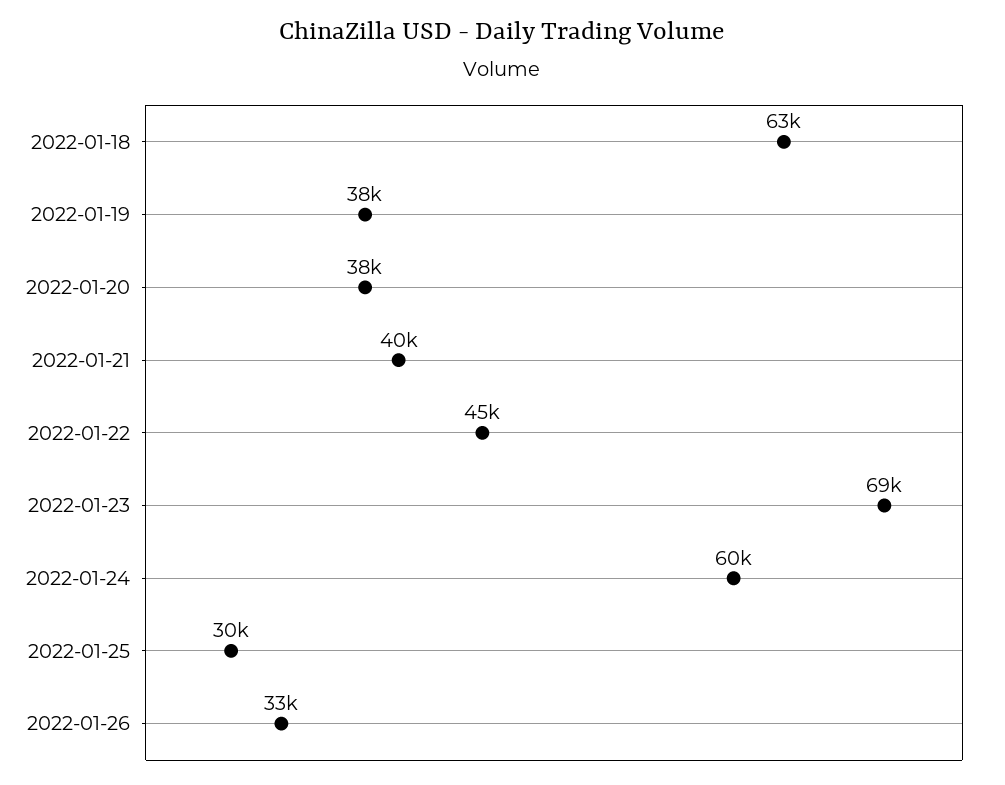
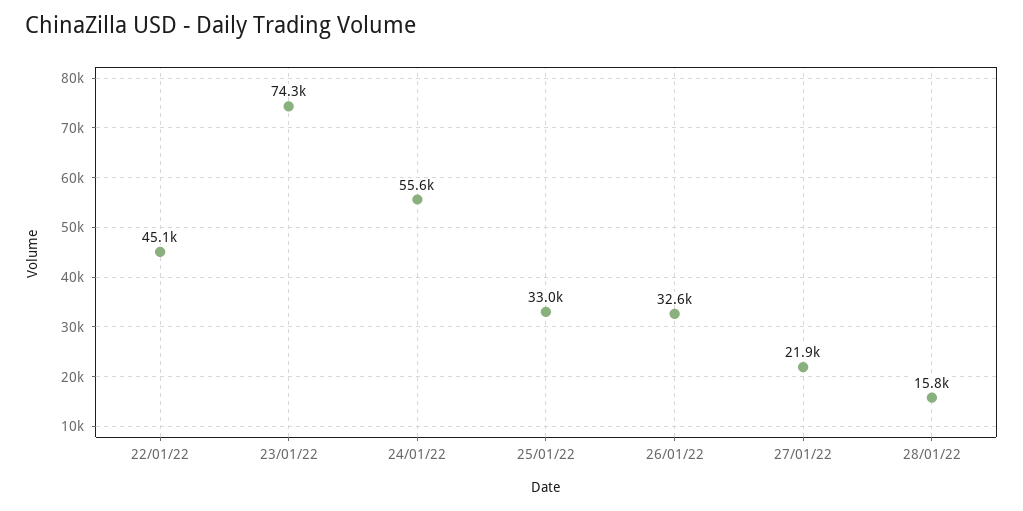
2022-01-18: 63000 -> none
2022-01-19: 38000 -> none
2022-01-20: 38000 -> none
2022-01-21: 40000 -> none
2022-01-23: 69000 -> 74300
2022-01-24: 60000 -> 55600
2022-01-25: 30000 -> 33000
27/01/22: none -> 21900
28/01/22: none -> 15800

